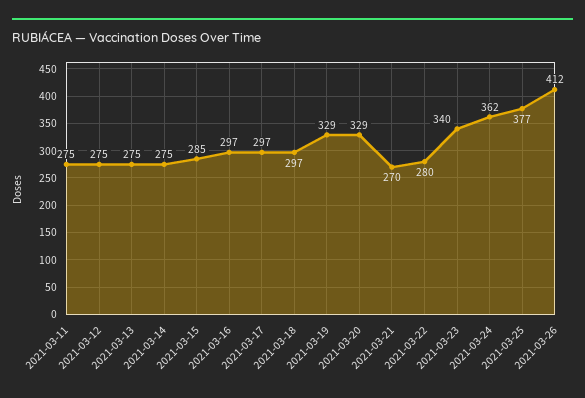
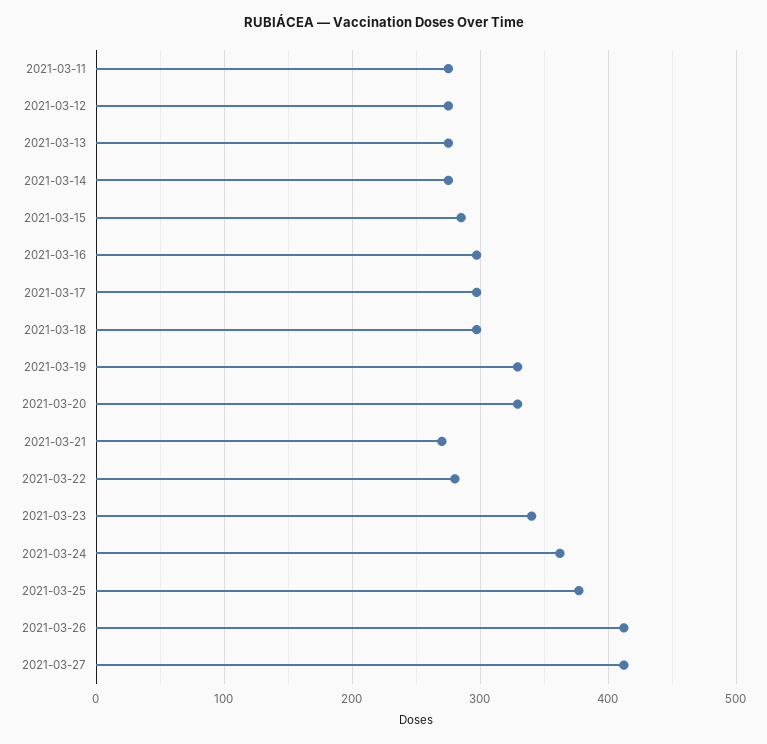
2021-03-27: none -> 410

